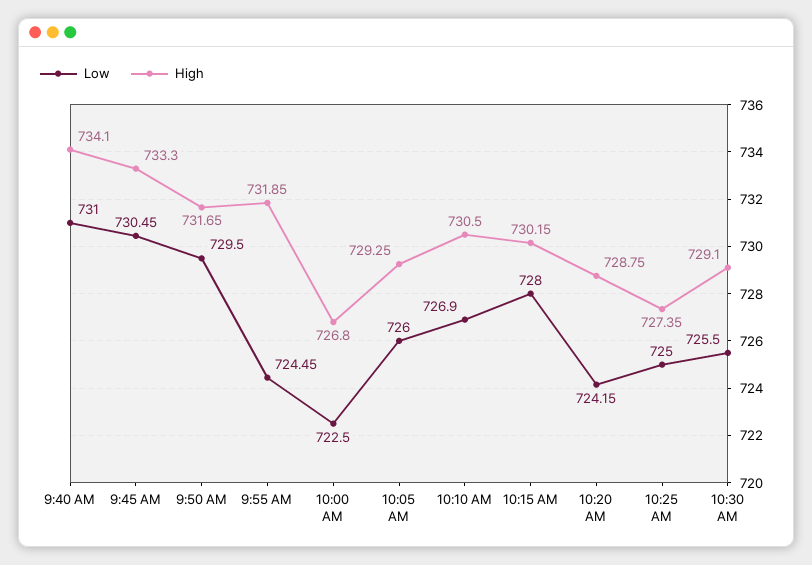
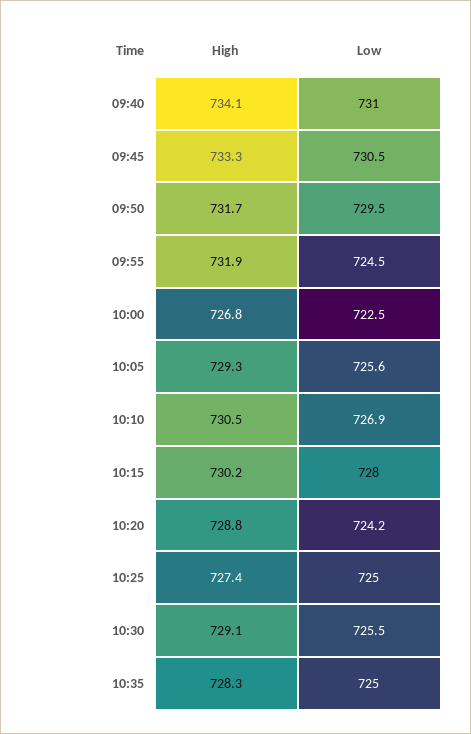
Low, 10:05 AM: 726 -> 725.6
High, 10:35: none -> 728.3
Low, 10:35: none -> 725

